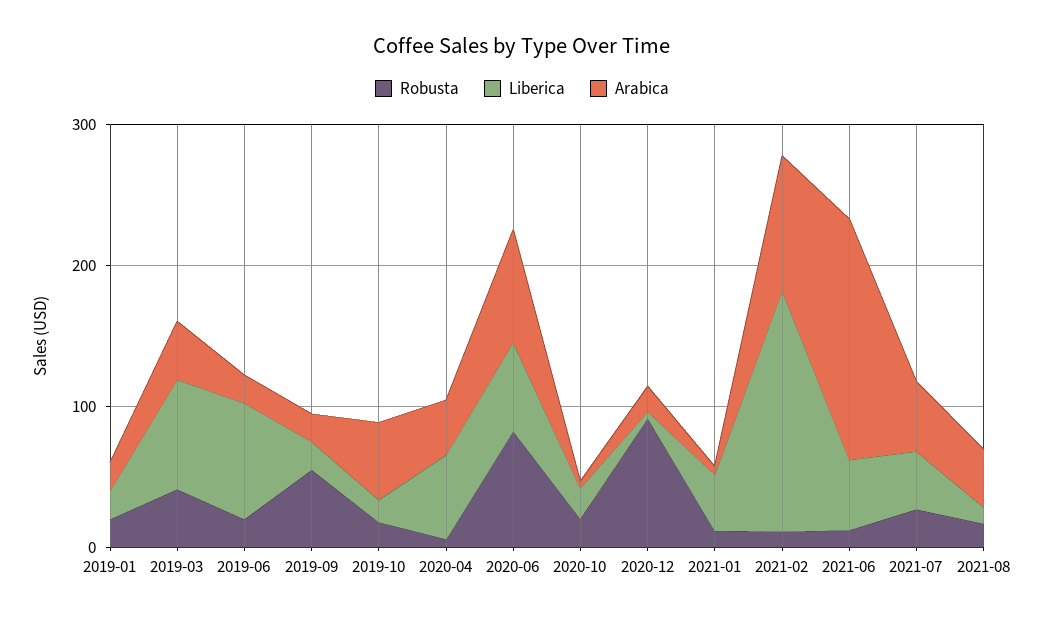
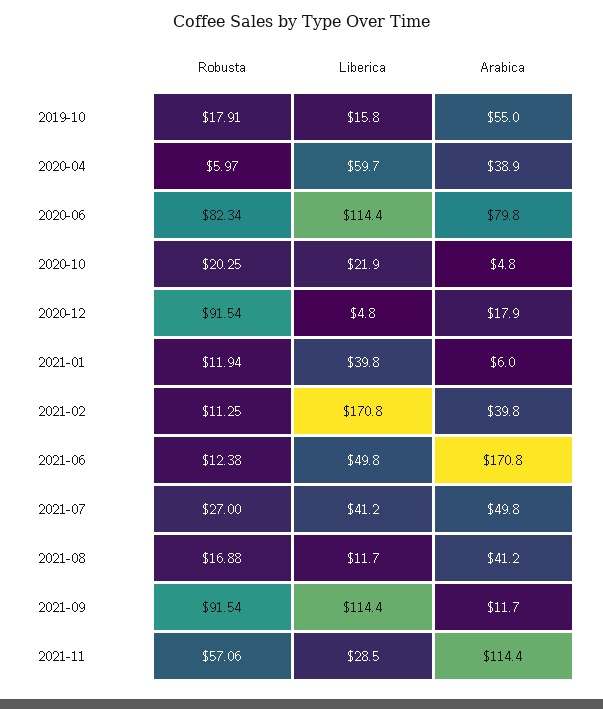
Robusta, 2019-01: 20 -> none
Liberica, 2019-01: 20 -> none
Arabica, 2019-01: 20 -> none
Robusta, 2019-03: 40 -> none
Liberica, 2019-03: 80 -> none
Arabica, 2019-03: 40 -> none
Robusta, 2019-06: 20 -> none
Liberica, 2019-06: 80 -> none
Arabica, 2019-06: 20 -> none
Robusta, 2019-09: 60 -> none
Liberica, 2019-09: 20 -> none
Arabica, 2019-09: 20 -> none
Liberica, 2020-06: 60 -> 114.4
Arabica, 2021-02: 100 -> 39.8
Robusta, 2021-09: none -> 91.54
Liberica, 2021-09: none -> 114.4
Arabica, 2021-09: none -> 11.7
Robusta, 2021-11: none -> 57.06
Liberica, 2021-11: none -> 28.5
Arabica, 2021-11: none -> 114.4

